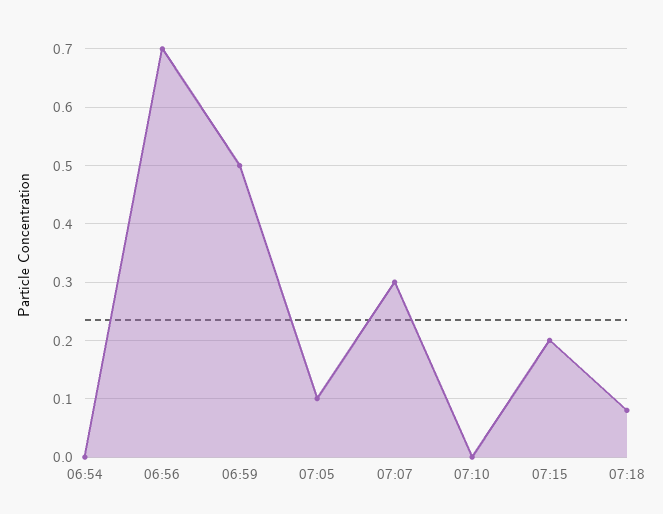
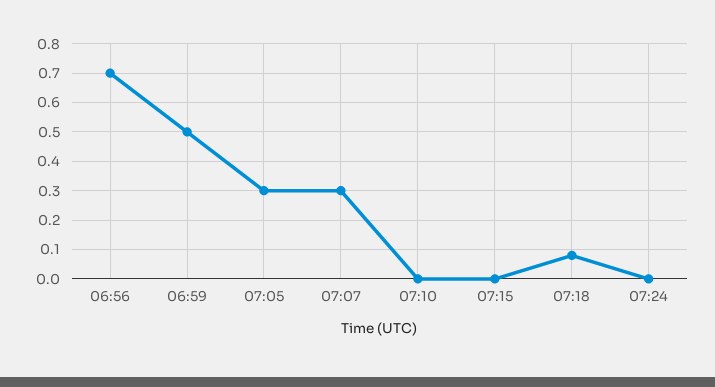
06:54: 0 -> none
07:05: 0.1 -> 0.3
07:15: 0.2 -> 0
07:24: none -> 0

